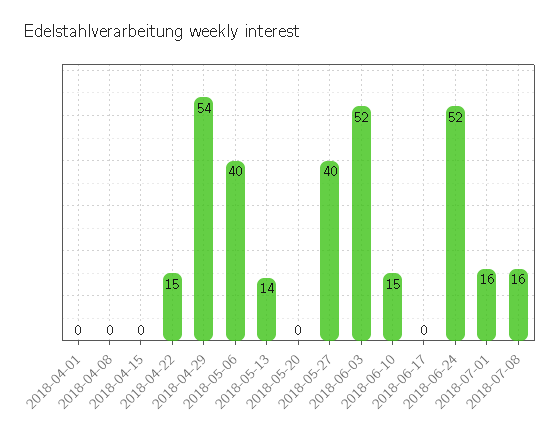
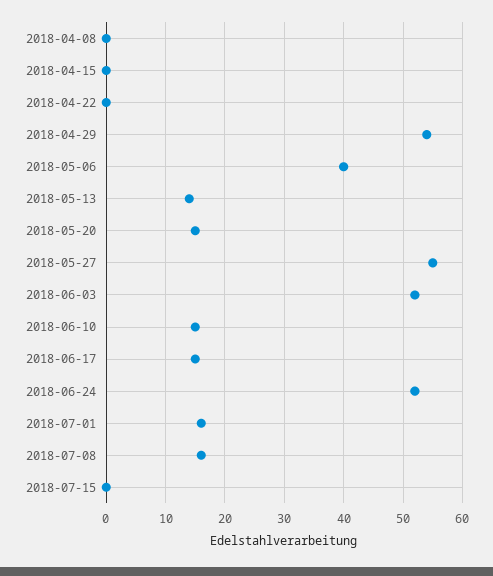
2018-04-01: 0 -> none
2018-04-22: 15 -> 0
2018-05-20: 0 -> 15
2018-05-27: 40 -> 55
2018-06-17: 0 -> 15
2018-07-15: none -> 0

